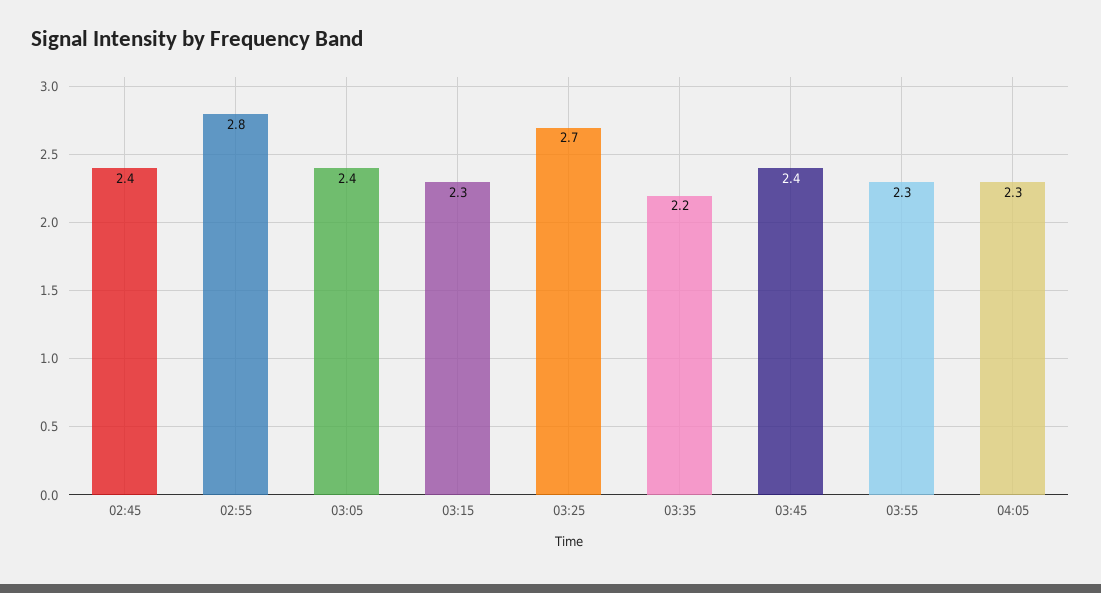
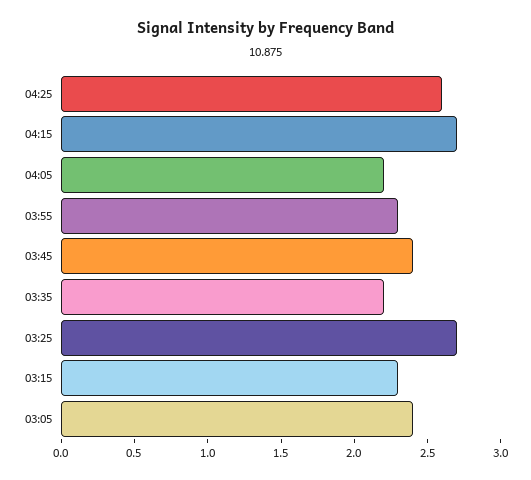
02:45: 2.4 -> none
02:55: 2.8 -> none
04:05: 2.3 -> 2.2
04:25: none -> 2.6
04:15: none -> 2.7

